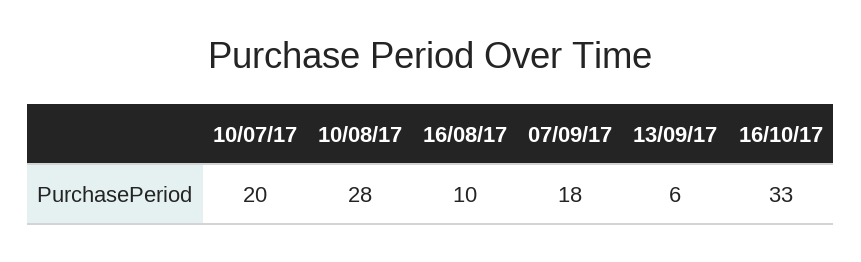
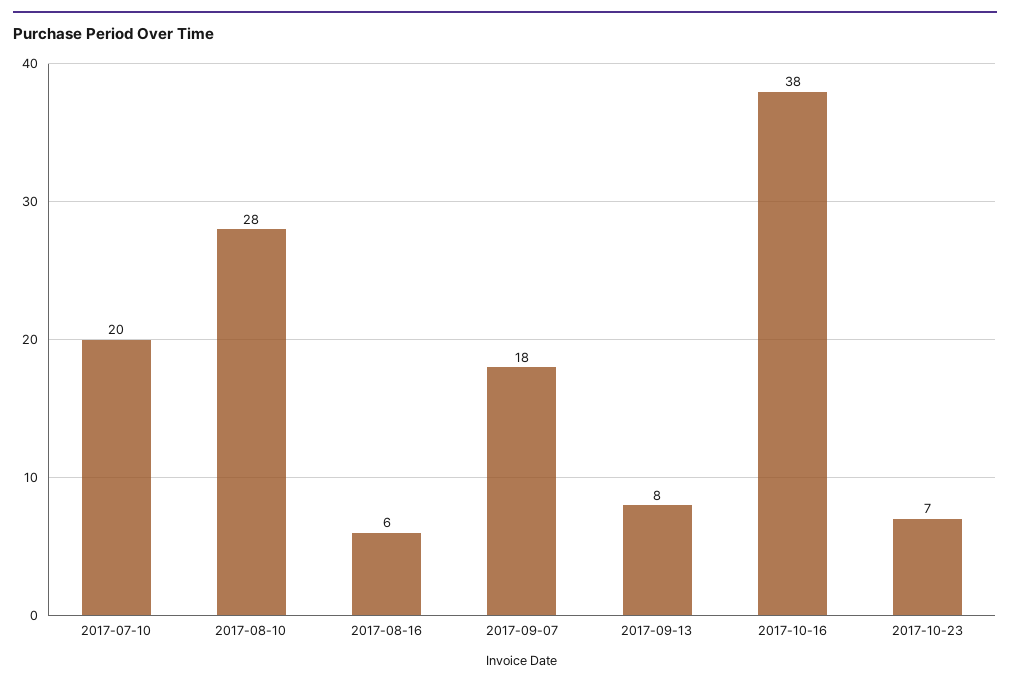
16/08/17: 10 -> 6
13/09/17: 6 -> 8
16/10/17: 33 -> 38
2017-10-23: none -> 7

